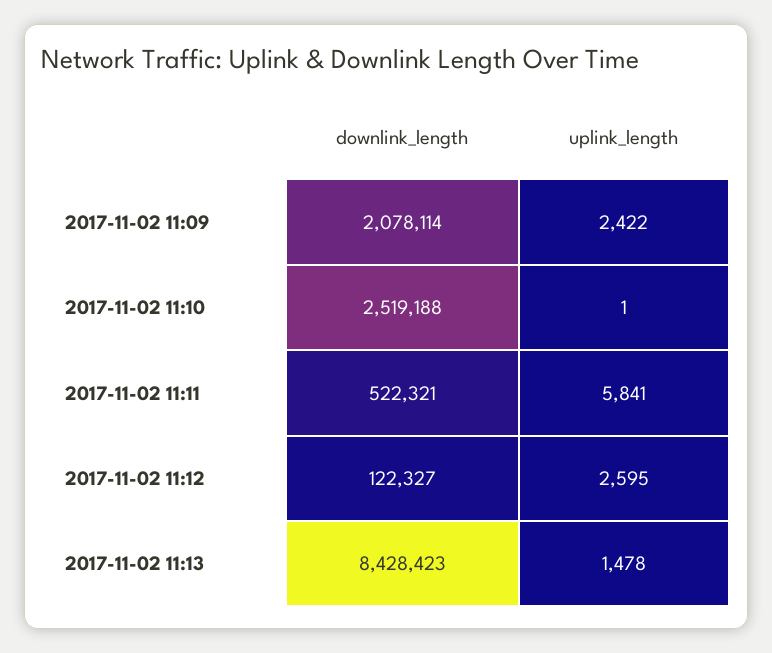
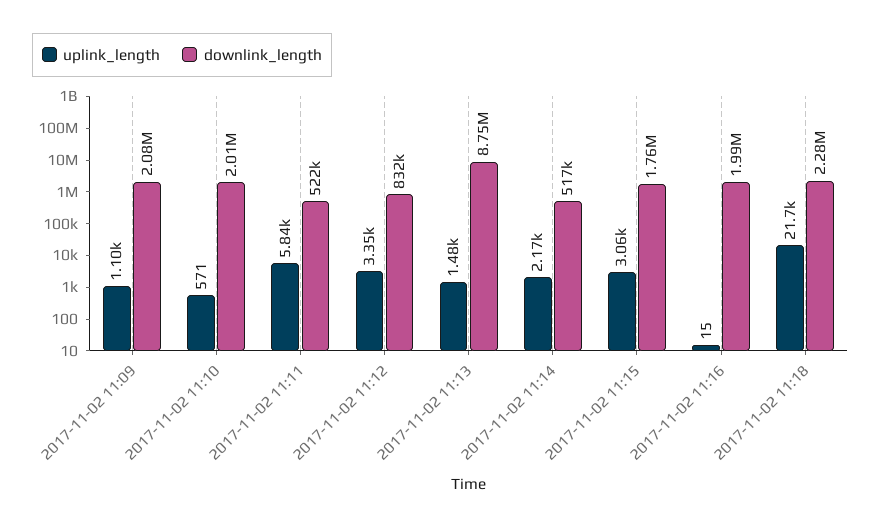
uplink_length, 2017-11-02 11:09: 2422 -> 1100
downlink_length, 2017-11-02 11:10: 2519188 -> 2010000
uplink_length, 2017-11-02 11:10: 1 -> 571
downlink_length, 2017-11-02 11:12: 122327 -> 832000
uplink_length, 2017-11-02 11:12: 2595 -> 3350
downlink_length, 2017-11-02 11:13: 8428423 -> 8750000
uplink_length, 2017-11-02 11:14: none -> 2170
downlink_length, 2017-11-02 11:14: none -> 517000
uplink_length, 2017-11-02 11:15: none -> 3060
downlink_length, 2017-11-02 11:15: none -> 1760000
uplink_length, 2017-11-02 11:16: none -> 15
downlink_length, 2017-11-02 11:16: none -> 1990000
uplink_length, 2017-11-02 11:18: none -> 21700
downlink_length, 2017-11-02 11:18: none -> 2280000

